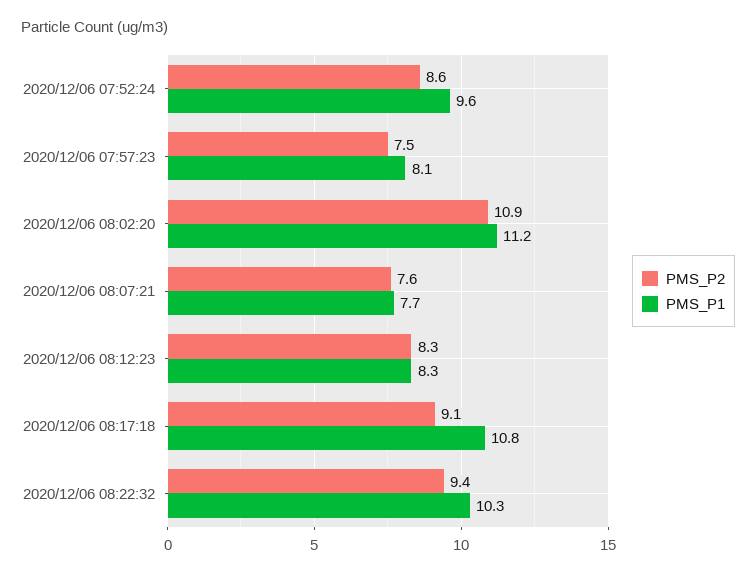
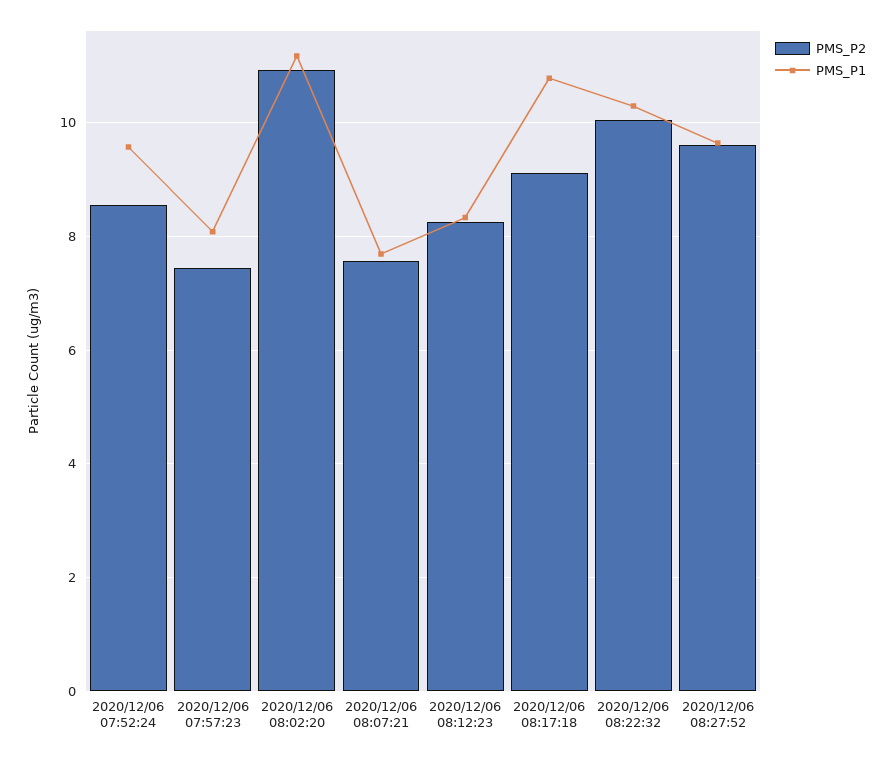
PMS_P2, 2020/12/06 08:22:32: 9.4 -> 10
PMS_P2, 2020/12/06 08:27:52: none -> 9.6
PMS_P1, 2020/12/06 08:27:52: none -> 9.6

